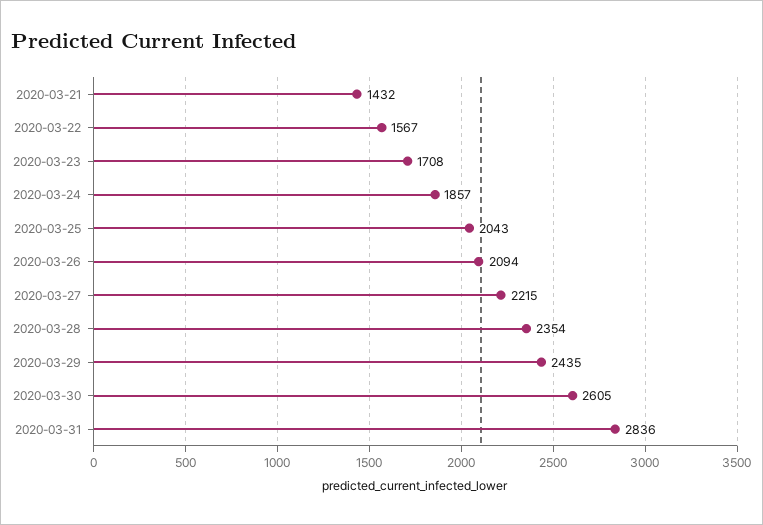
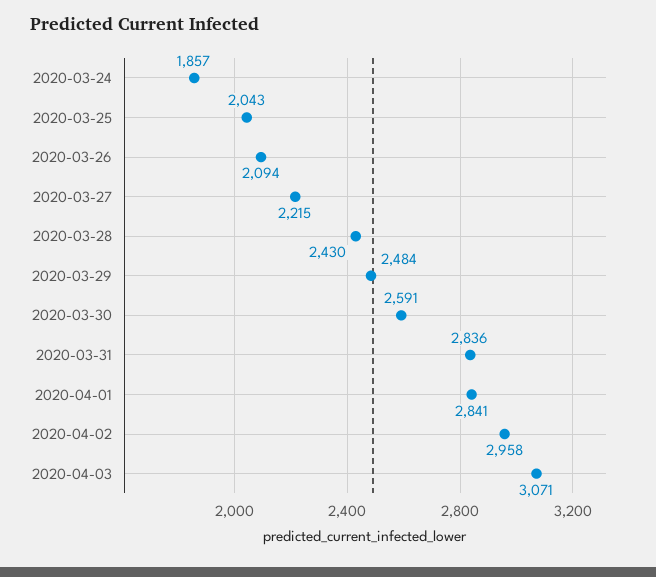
2020-03-21: 1432 -> none
2020-03-22: 1567 -> none
2020-03-23: 1708 -> none
2020-03-28: 2354 -> 2430
2020-03-29: 2435 -> 2484
2020-03-30: 2605 -> 2591
2020-04-01: none -> 2841
2020-04-02: none -> 2958
2020-04-03: none -> 3071

